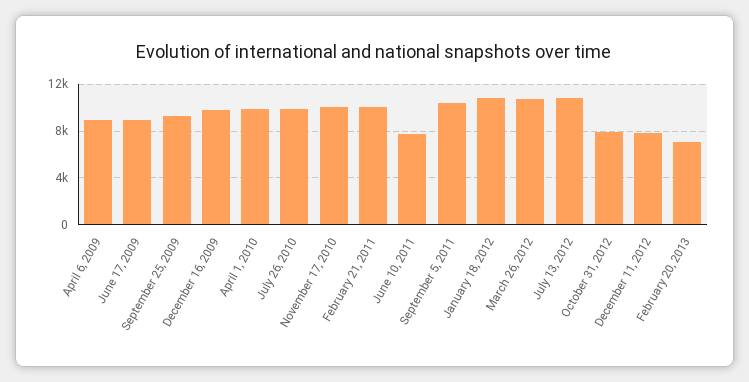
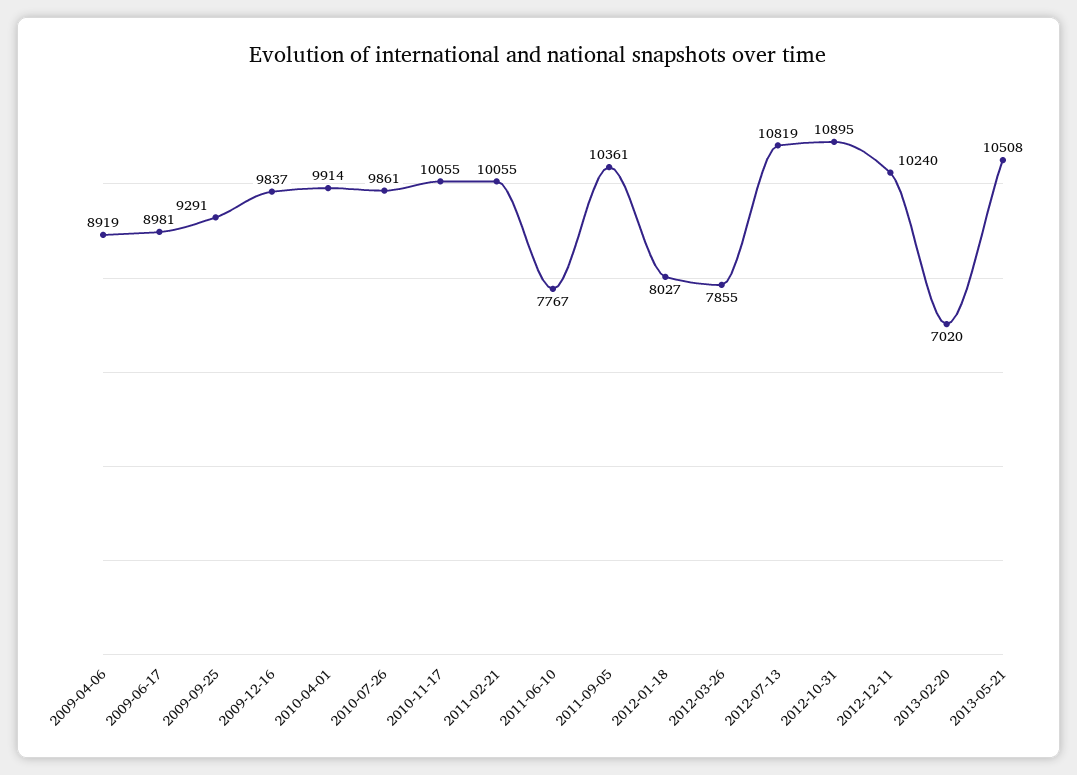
January 18, 2012: 11000 -> 8027
March 26, 2012: 11000 -> 7855
October 31, 2012: 8000 -> 10895
December 11, 2012: 8000 -> 10240
2013-05-21: none -> 10508

